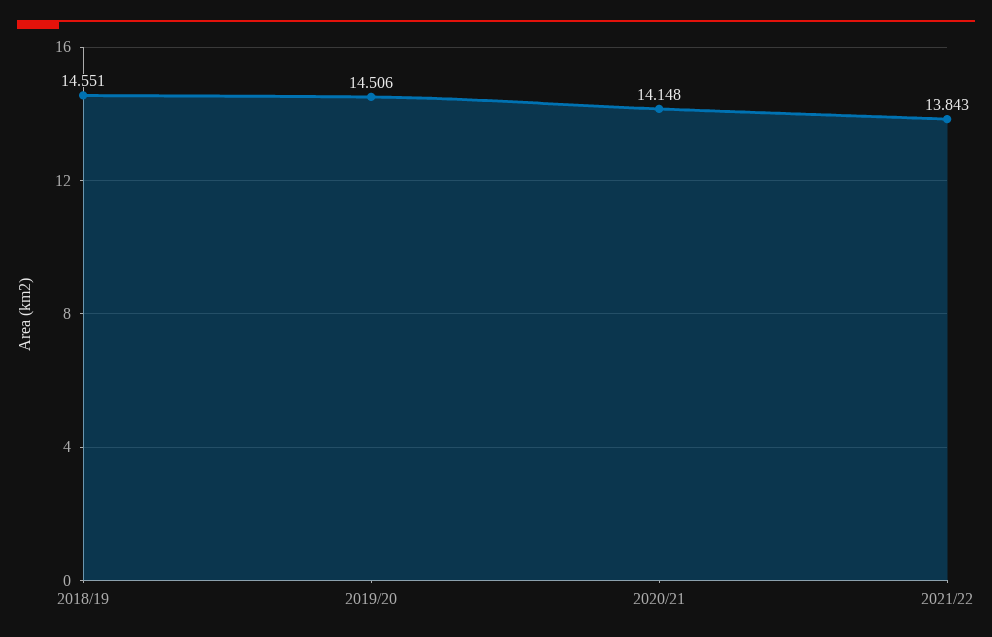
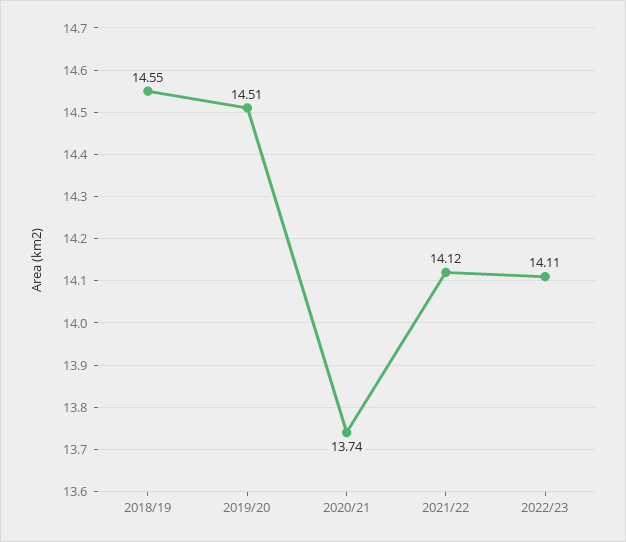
2020/21: 14.148 -> 13.74
2021/22: 13.843 -> 14.12
2022/23: none -> 14.11

